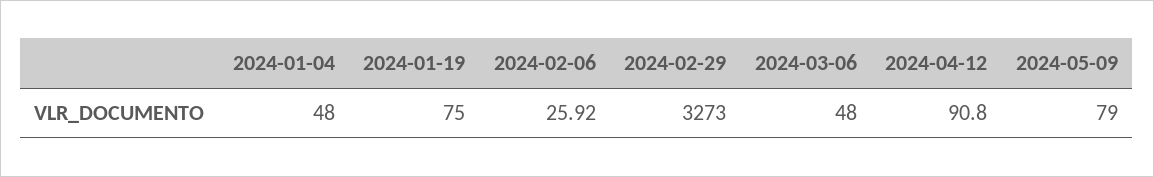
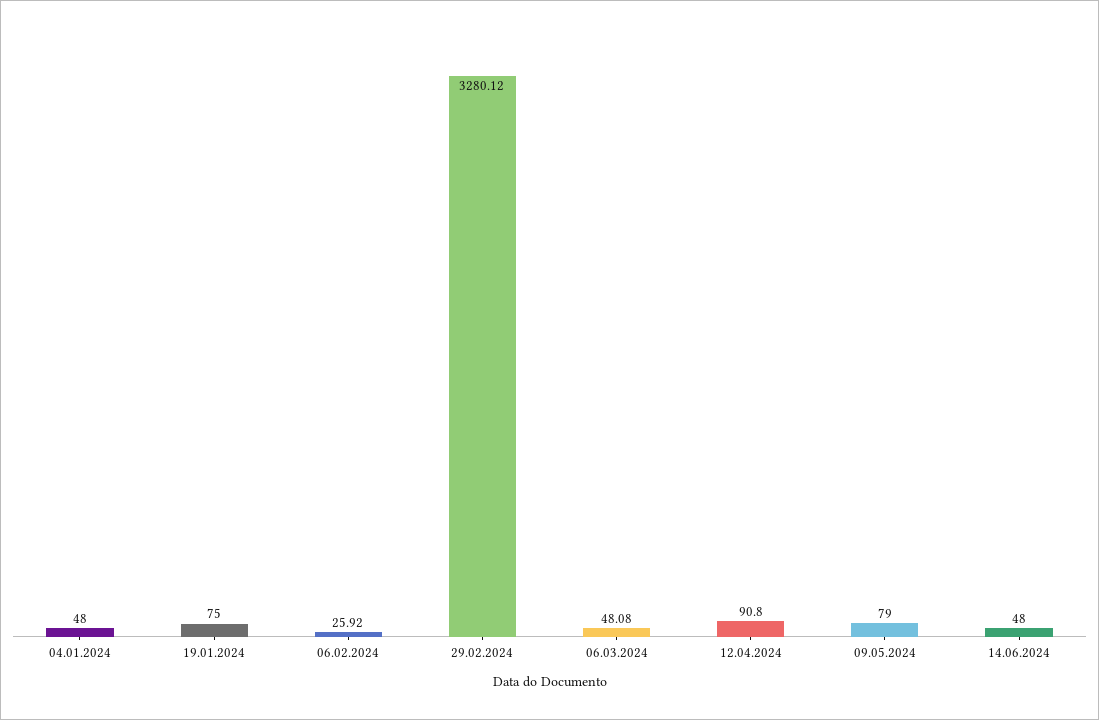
2024-02-29: 3273 -> 3280.12
2024-03-06: 48 -> 48.08
14.06.2024: none -> 48

